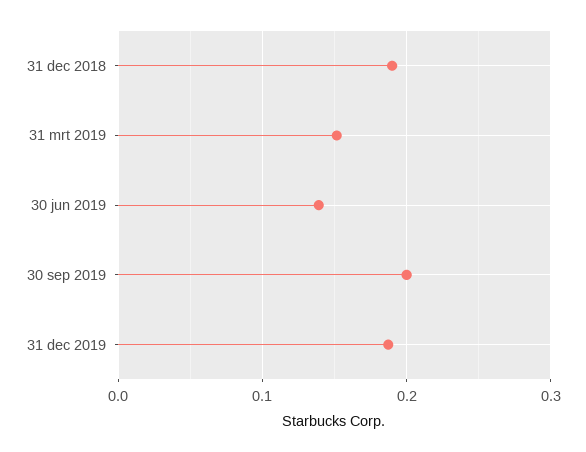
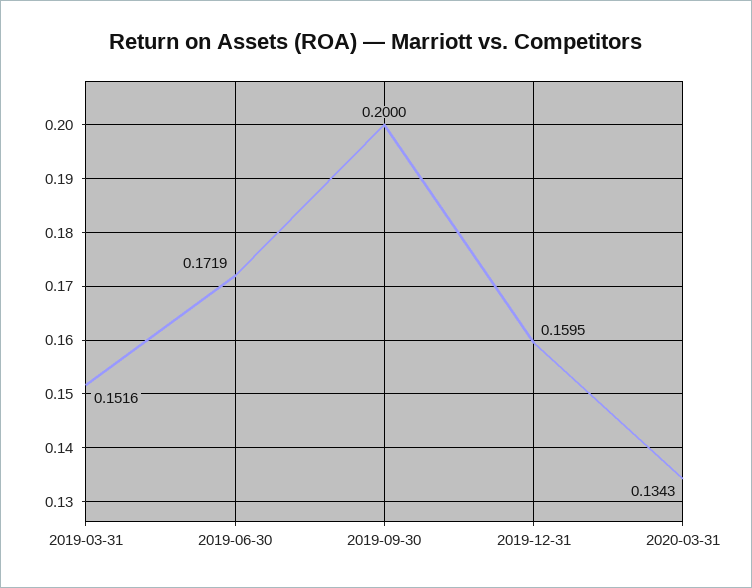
31 dec 2018: 0.19 -> none
30 jun 2019: 0.14 -> 0.1719
31 dec 2019: 0.19 -> 0.1595
2020-03-31: none -> 0.1343

